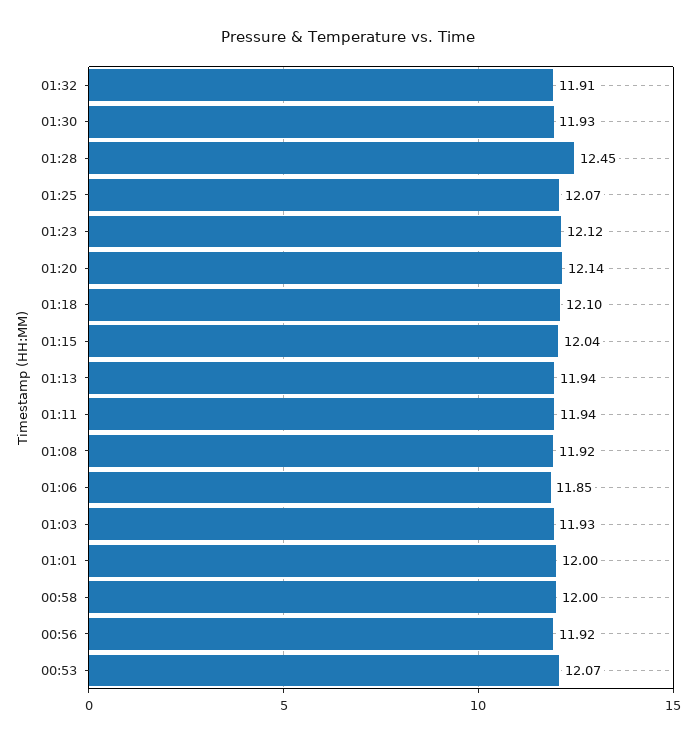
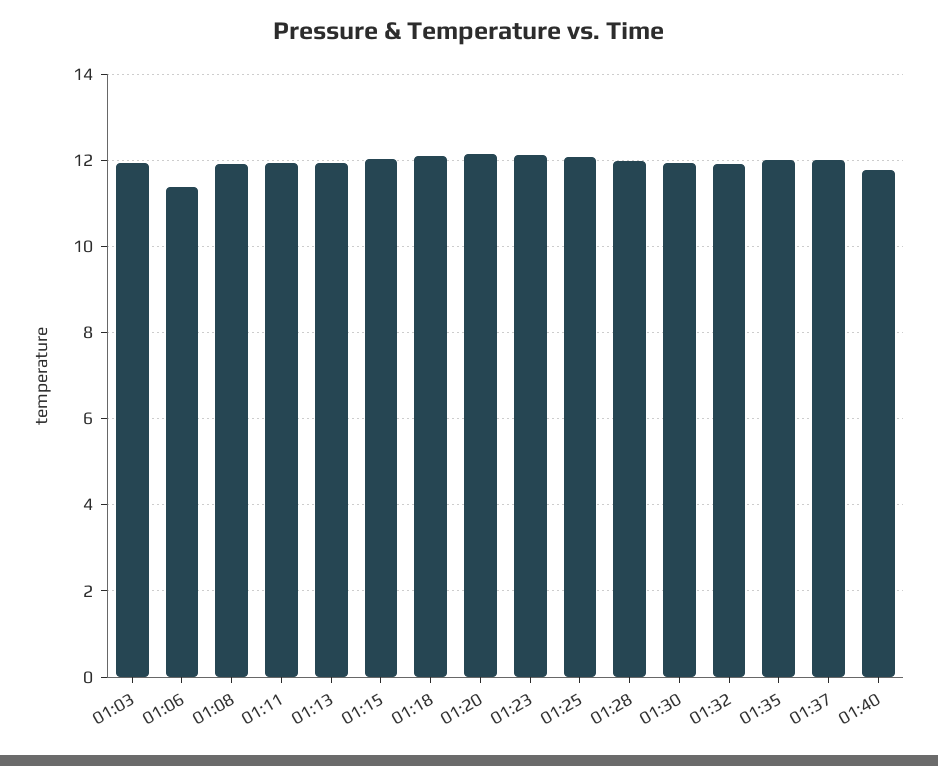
01:28: 12.45 -> 12
01:06: 11.85 -> 11.4
01:01: 12 -> none
00:58: 12 -> none
00:56: 11.92 -> none
00:53: 12.07 -> none
01:35: none -> 12
01:37: none -> 12
01:40: none -> 11.8

